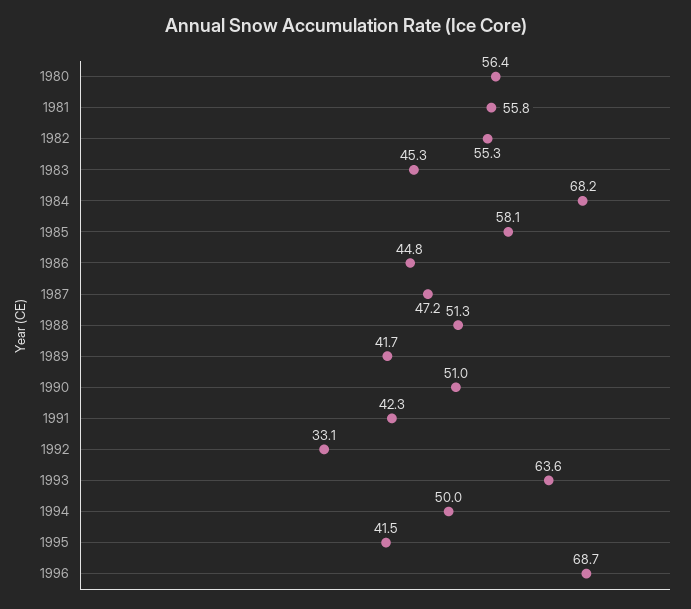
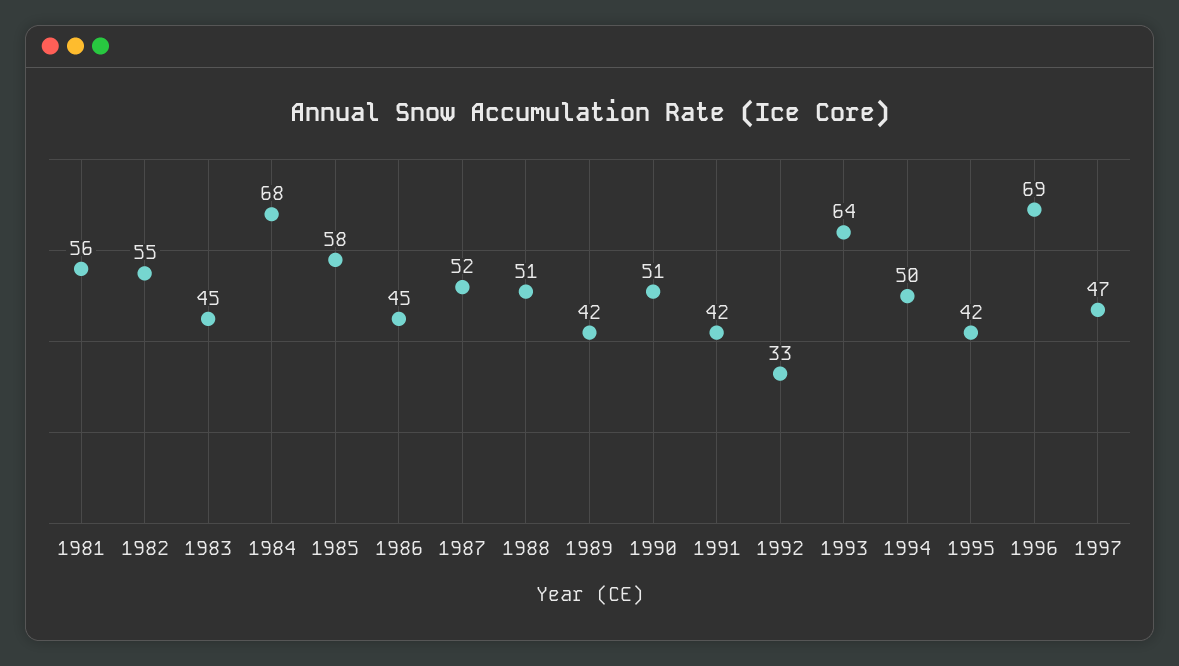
1980: 56.4 -> none
1987: 47.2 -> 52
1997: none -> 47

